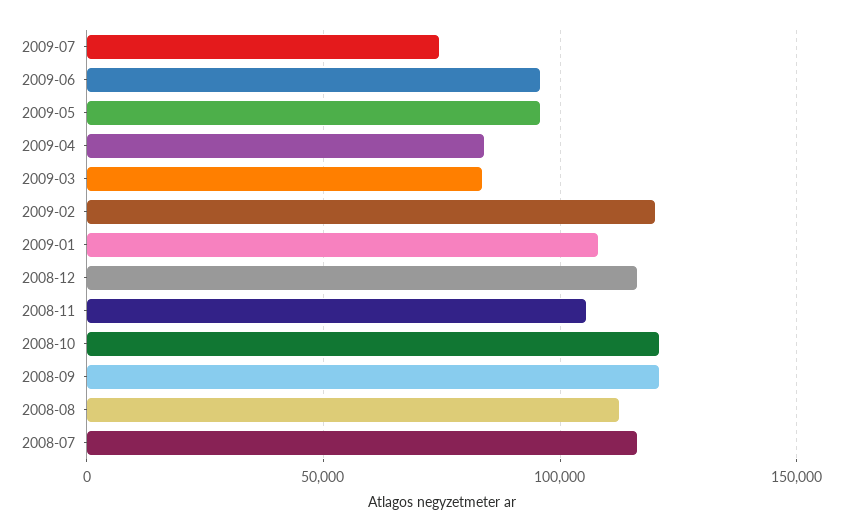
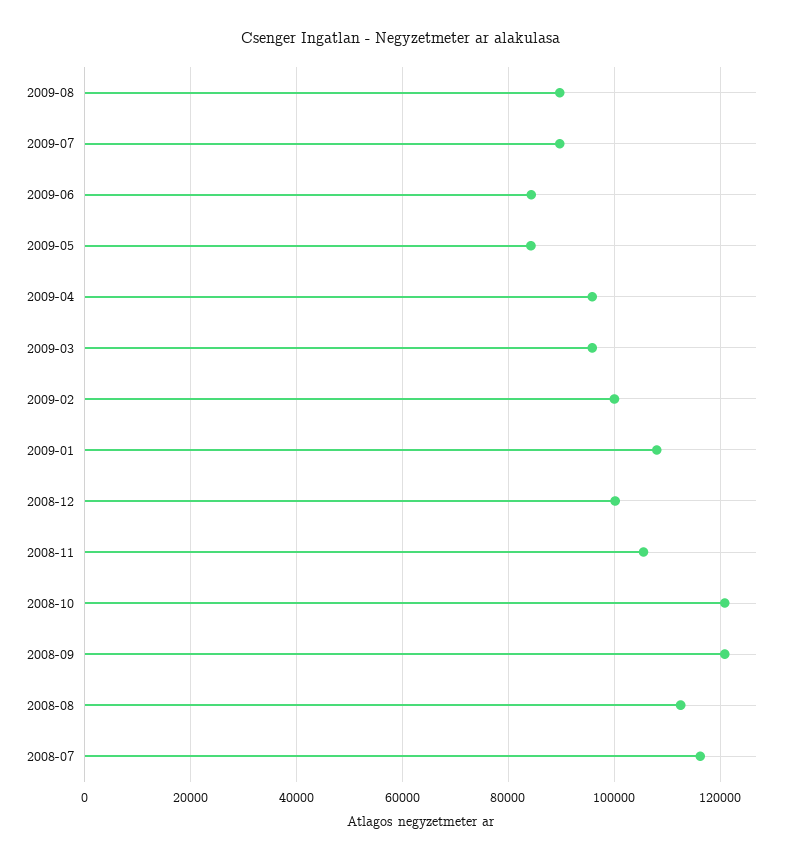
2009-07: 75000 -> 90000
2009-06: 95000 -> 84000
2009-05: 95000 -> 84000
2009-04: 85000 -> 96000
2009-03: 85000 -> 96000
2009-02: 120000 -> 100000
2008-12: 115000 -> 100000
2009-08: none -> 90000

